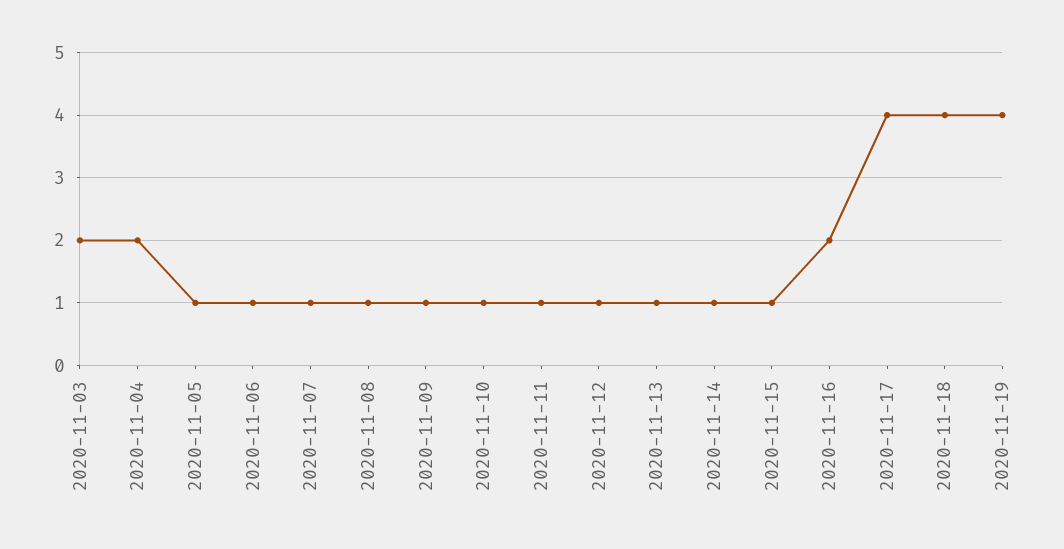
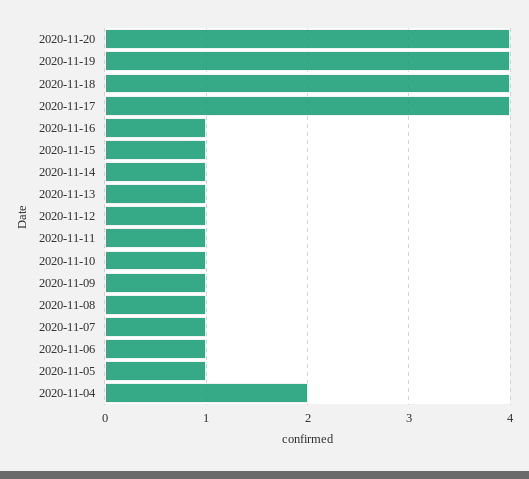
2020-11-03: 2 -> none
2020-11-16: 2 -> 1
2020-11-20: none -> 4

